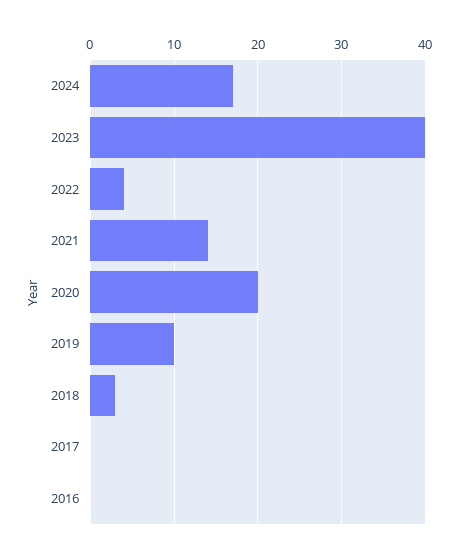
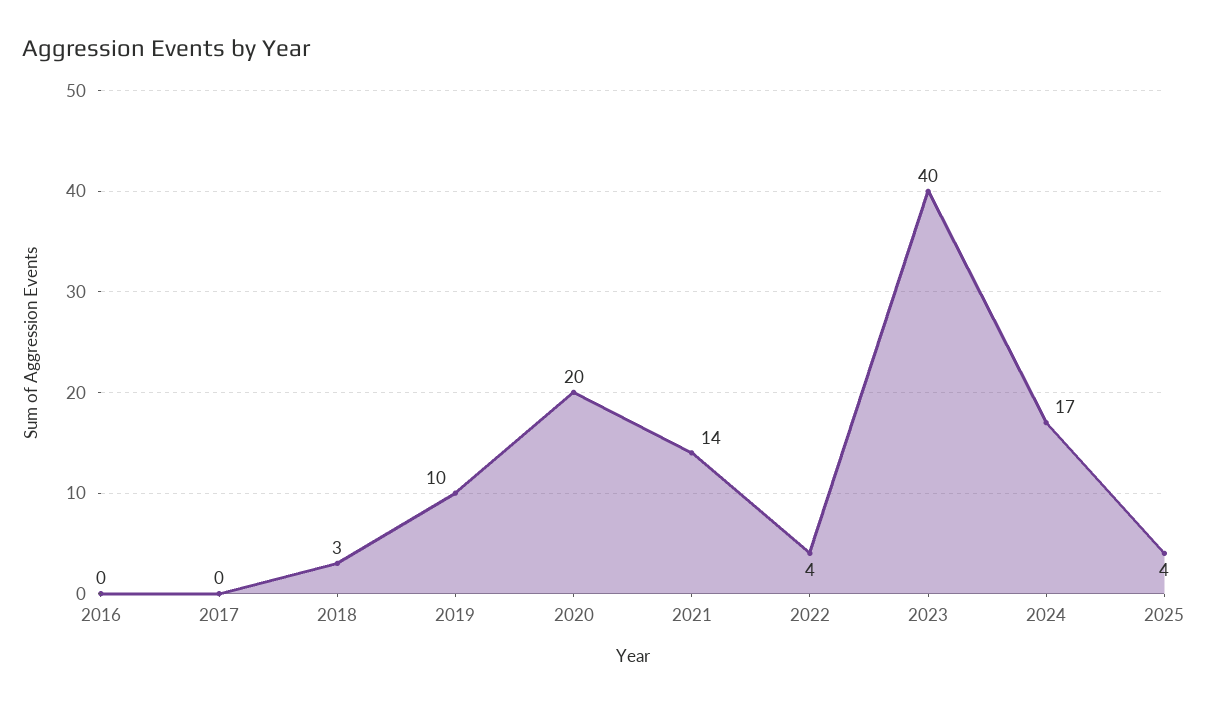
2025: none -> 4

